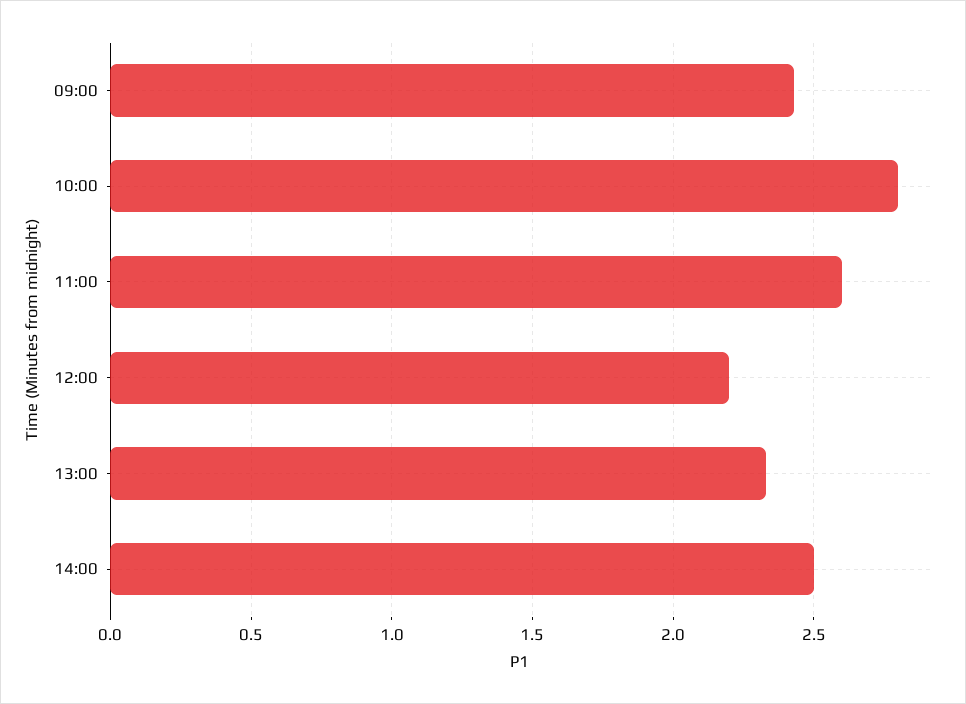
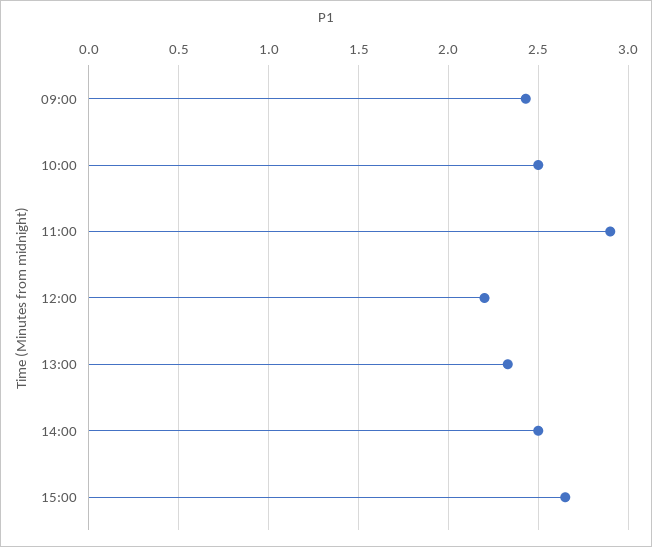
10:00: 2.8 -> 2.5
11:00: 2.6 -> 2.9
15:00: none -> 2.65

